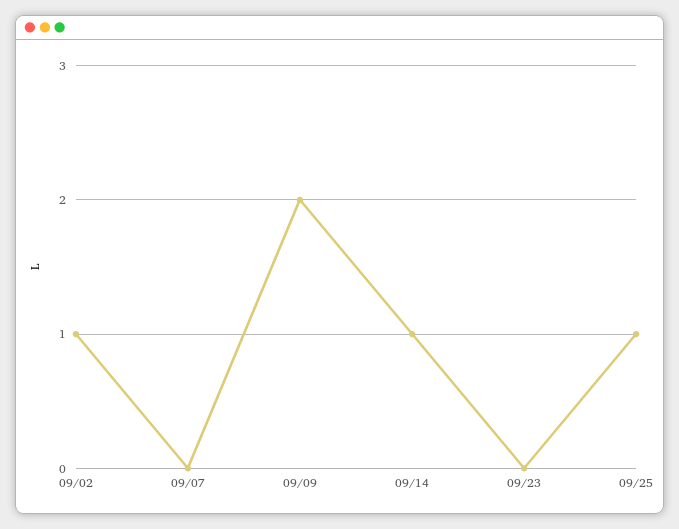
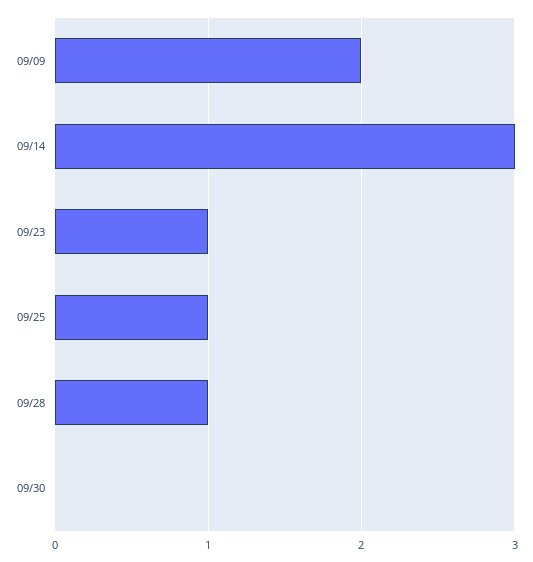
09/02: 1 -> none
09/07: 0 -> none
09/14: 1 -> 3
09/23: 0 -> 1
09/28: none -> 1
09/30: none -> 0

